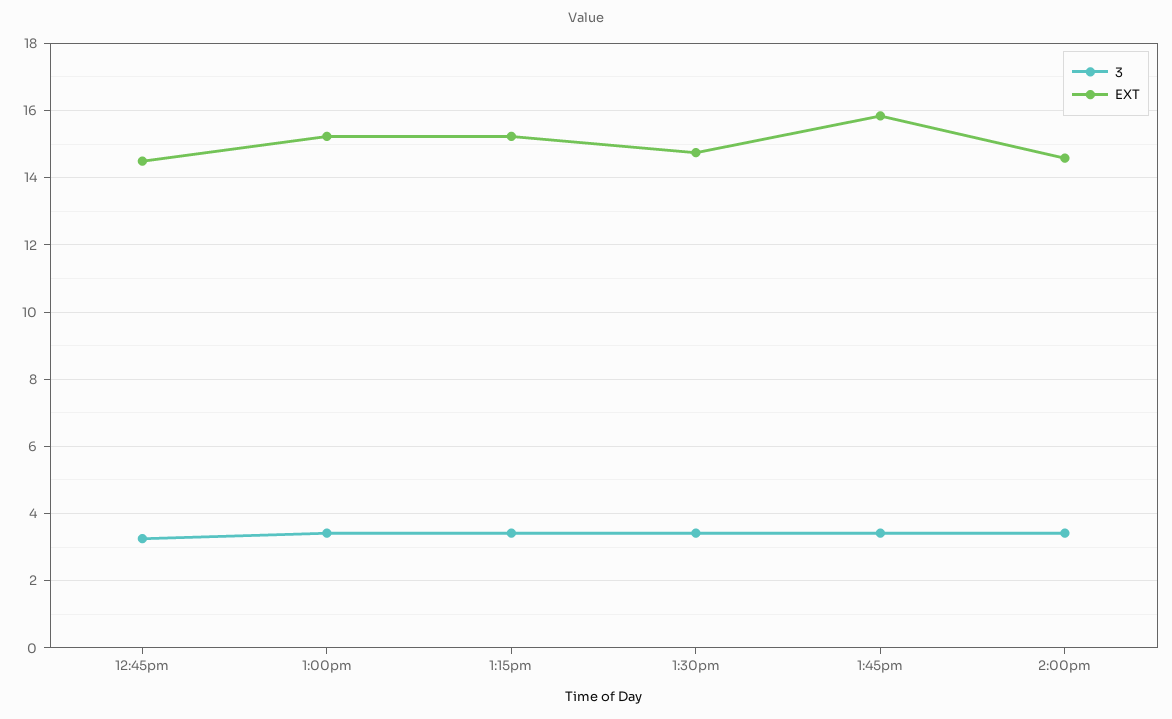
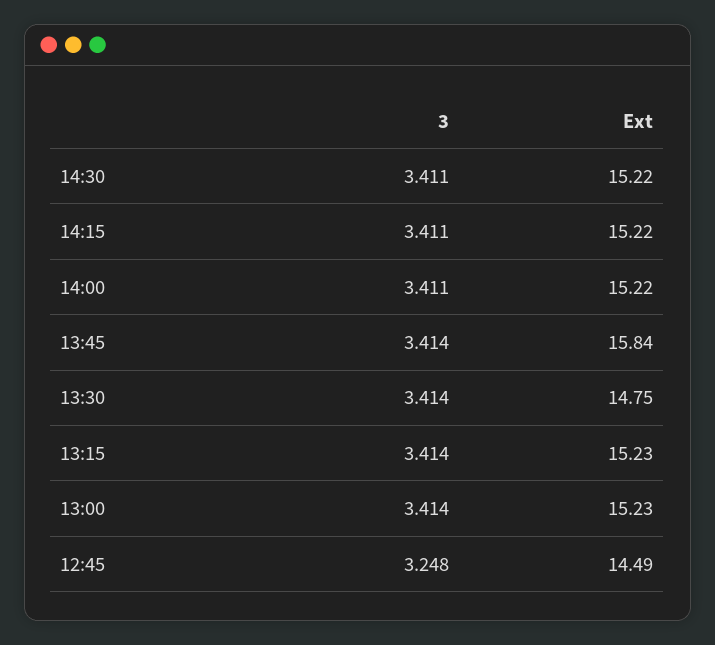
EXT, 2:00pm: 14.6 -> 15.22
3, 14:30: none -> 3.411
EXT, 14:30: none -> 15.22
3, 14:15: none -> 3.411
EXT, 14:15: none -> 15.22

